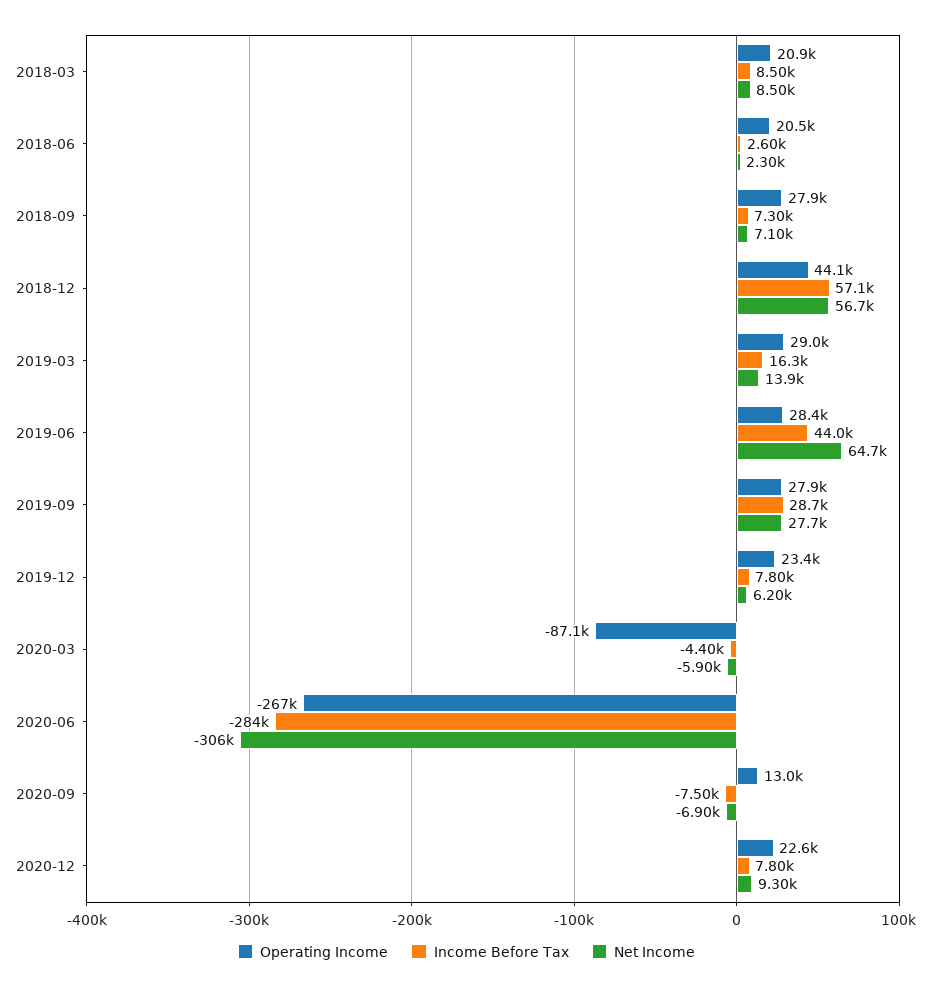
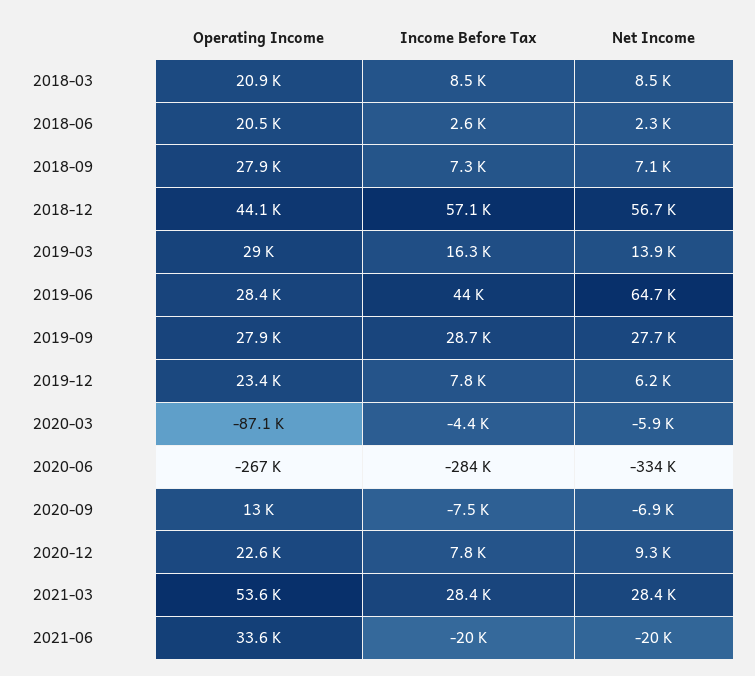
Net Income, 2020-06: -306000 -> -334000
Operating Income, 2021-03: none -> 53600
Income Before Tax, 2021-03: none -> 28400
Net Income, 2021-03: none -> 28400
Operating Income, 2021-06: none -> 33600
Income Before Tax, 2021-06: none -> -20000
Net Income, 2021-06: none -> -20000

